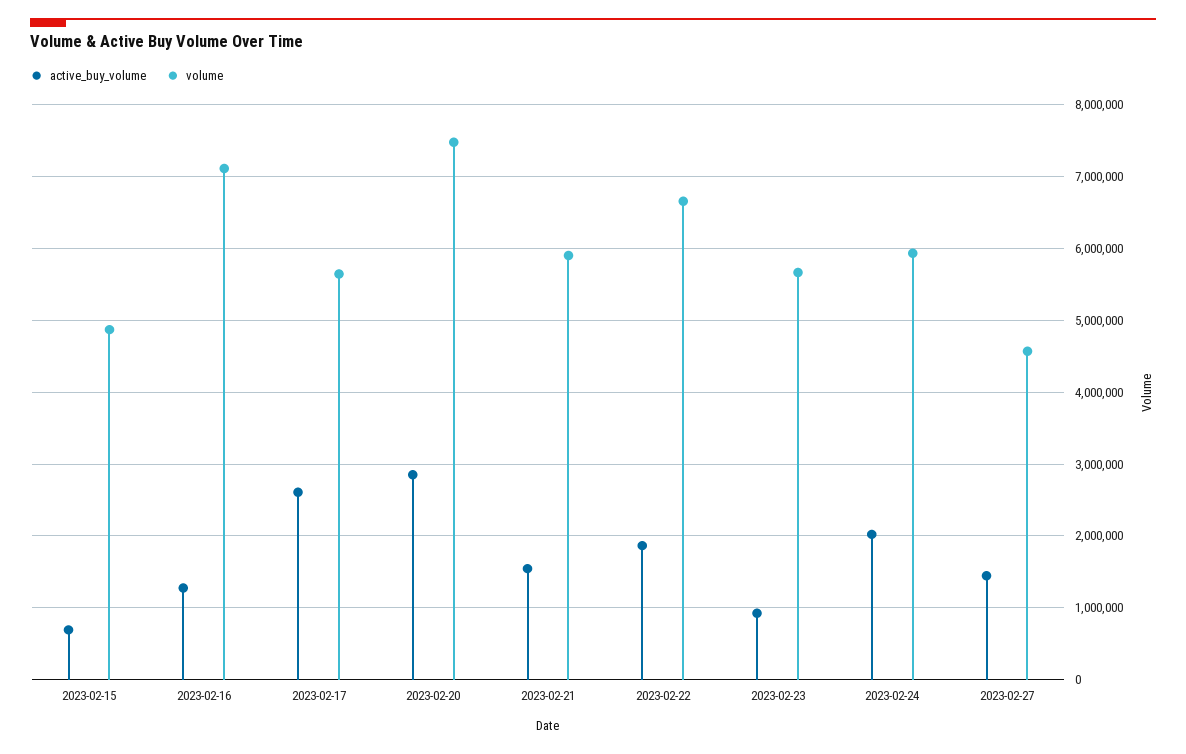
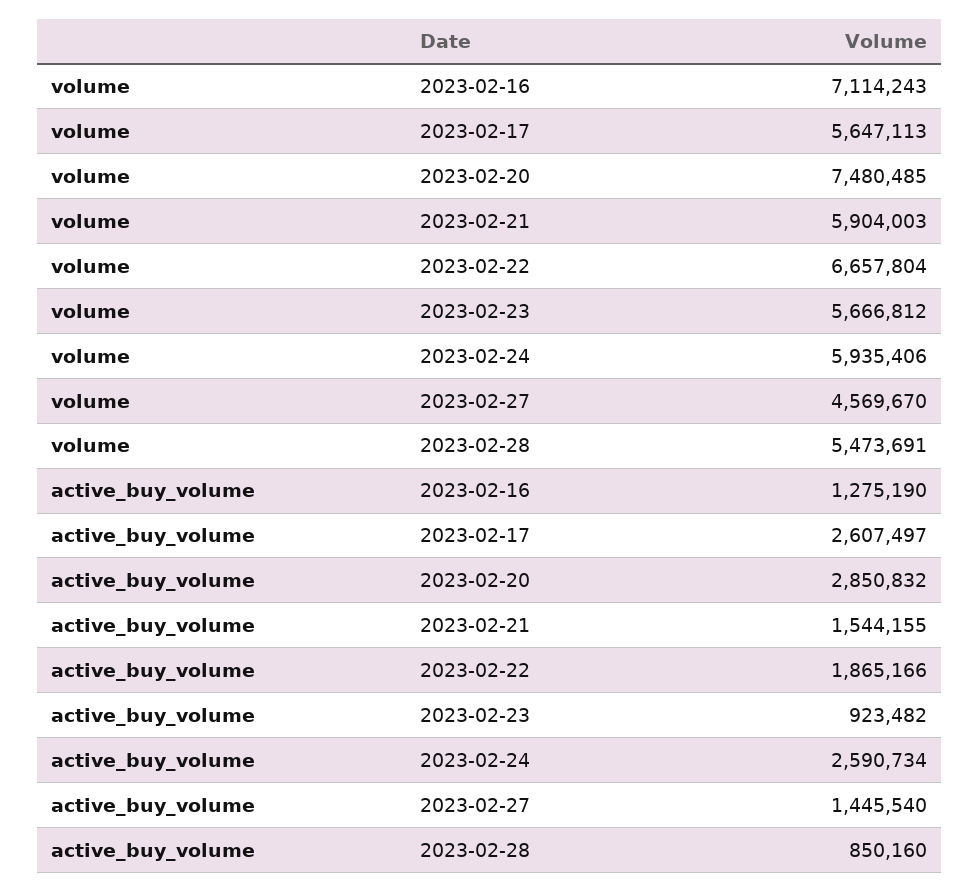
active_buy_volume, 2023-02-15: 700000 -> none
volume, 2023-02-15: 4900000 -> none
active_buy_volume, 2023-02-24: 2000000 -> 2590734
volume, 2023-02-28: none -> 5473691
active_buy_volume, 2023-02-28: none -> 850160

